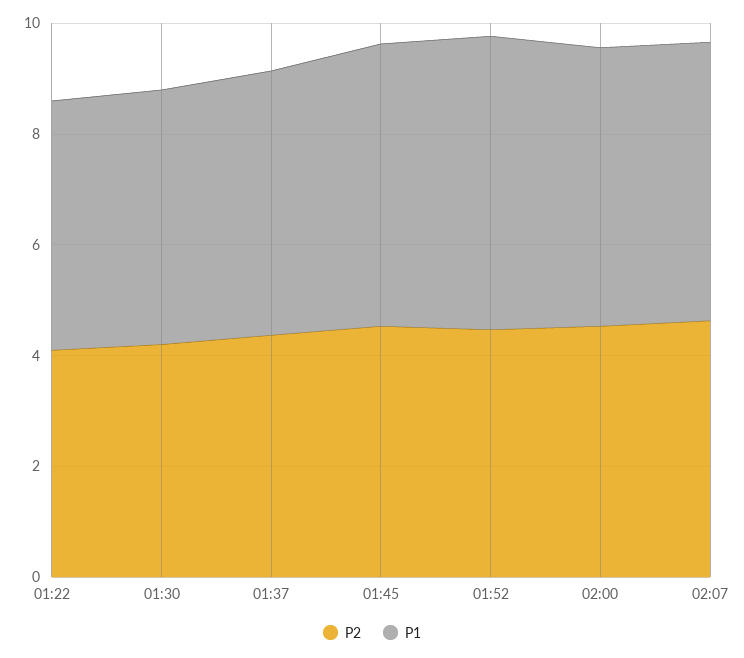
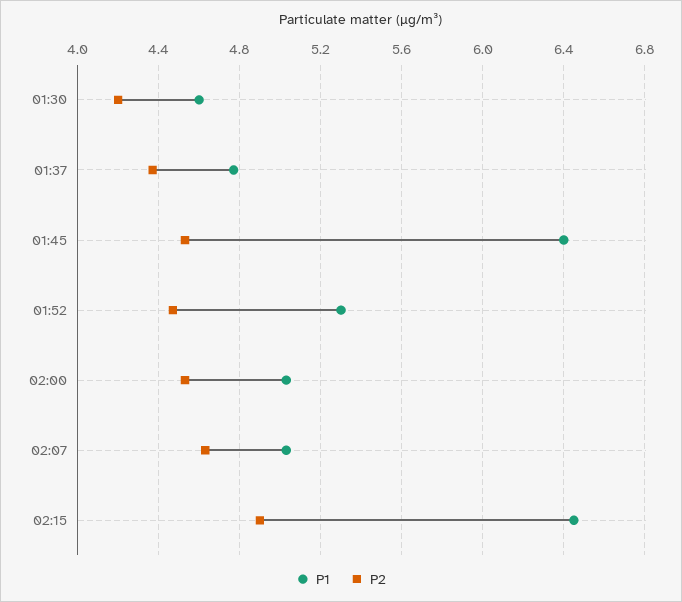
P2, 01:22: 4 -> none
P1, 01:22: 4.5 -> none
P1, 01:45: 5 -> 6.4
P1, 02:15: none -> 6.45
P2, 02:15: none -> 4.9

